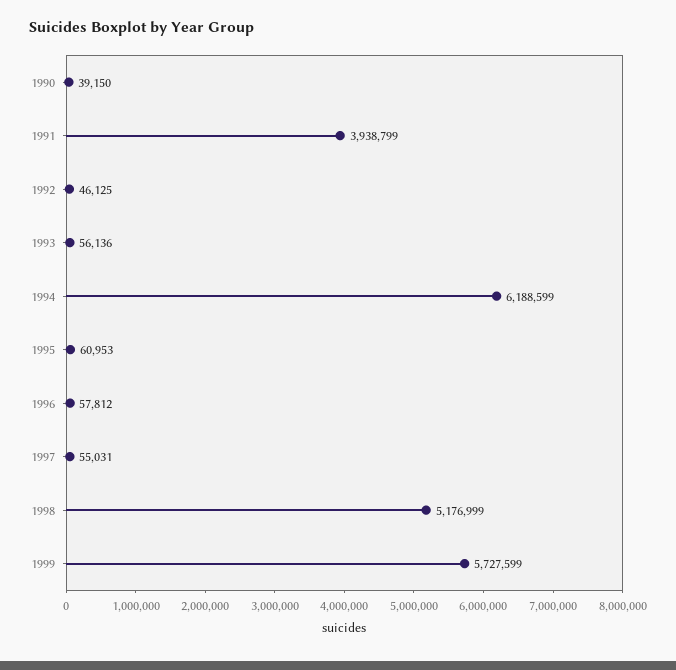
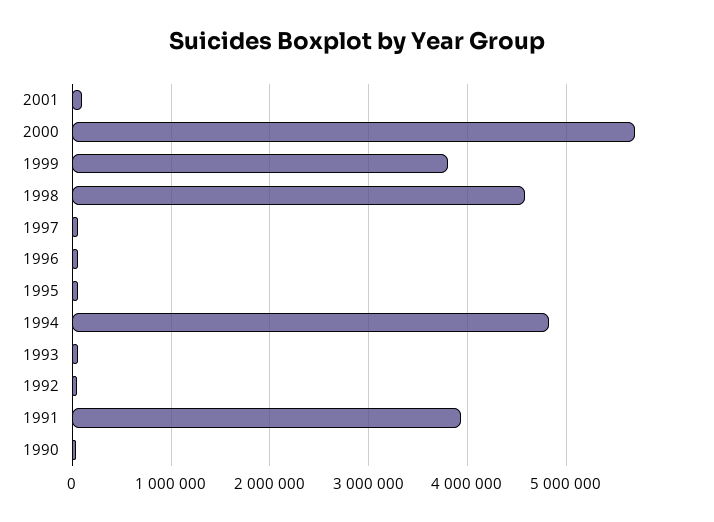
1994: 6188599 -> 4800000
1998: 5176999 -> 4600000
1999: 5727599 -> 3800000
2001: none -> 100000
2000: none -> 5700000

